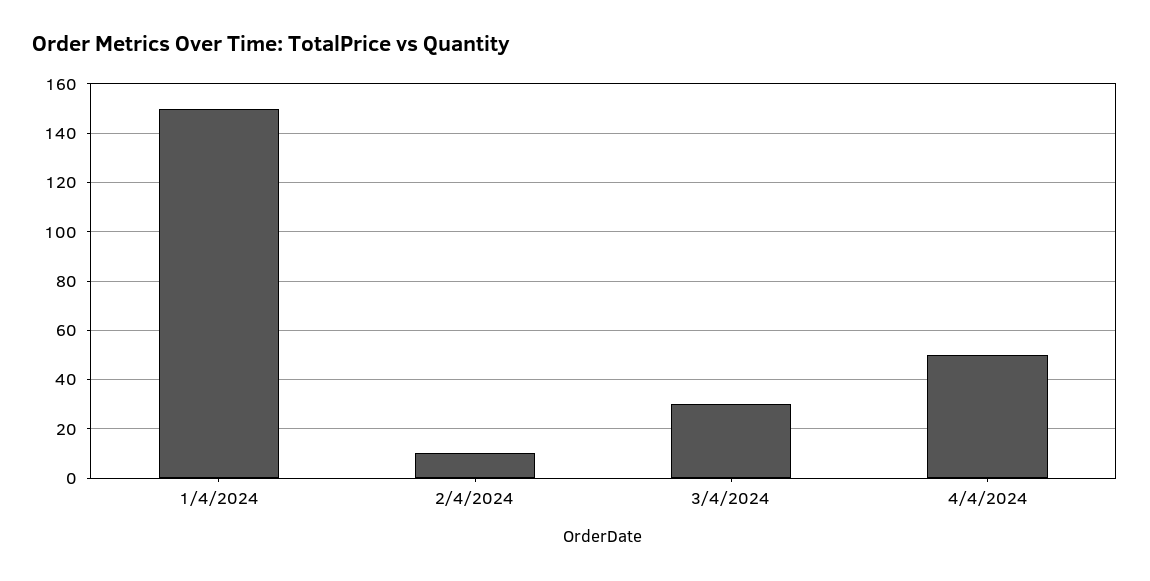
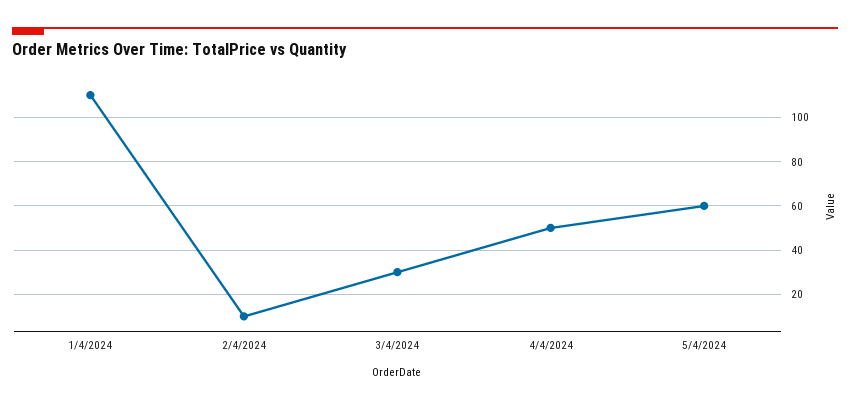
1/4/2024: 150 -> 110
5/4/2024: none -> 60

